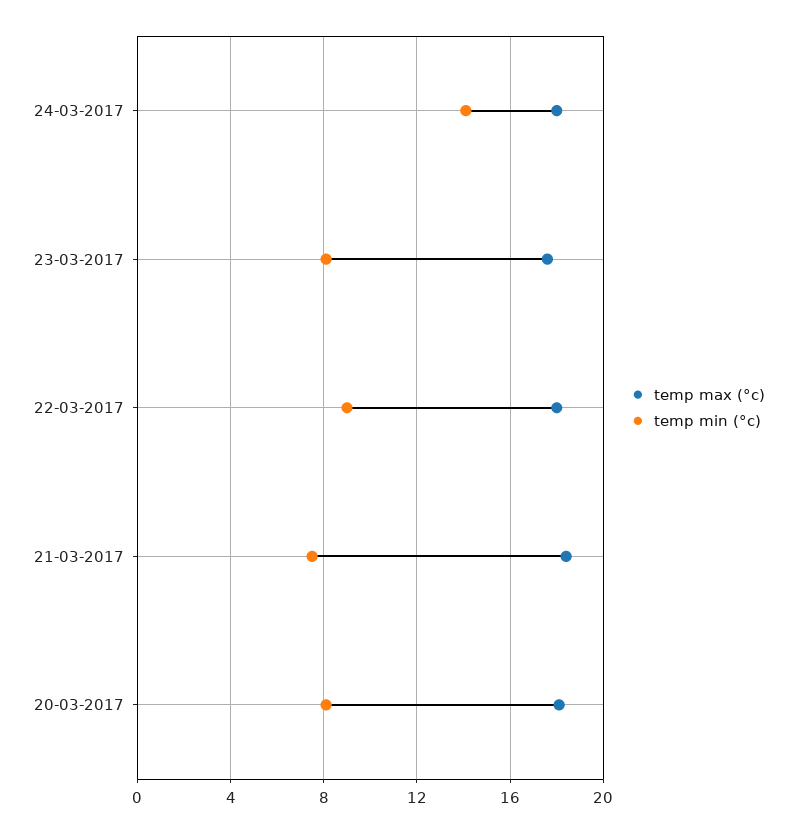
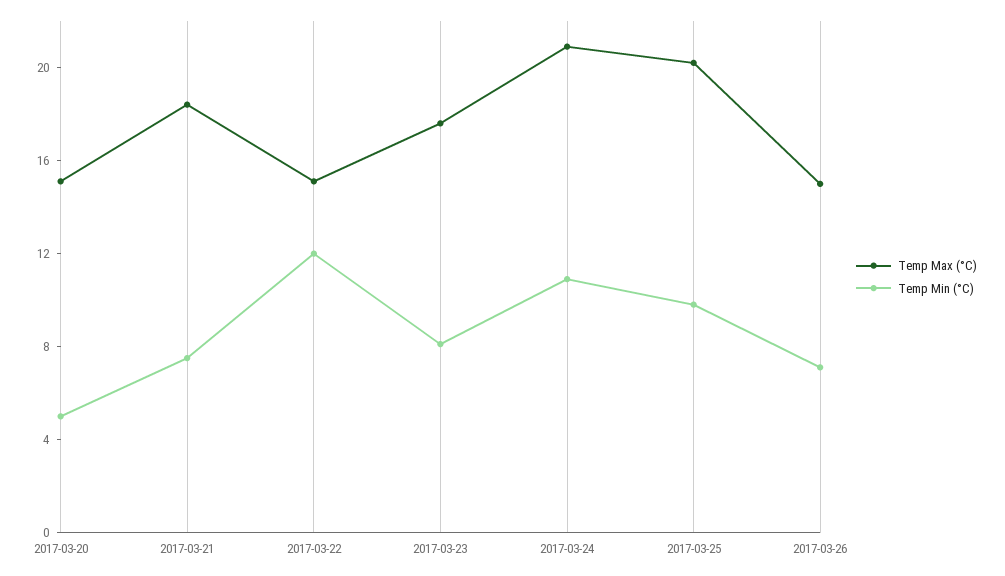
temp max (°c), 24-03-2017: 18 -> 21
temp min (°c), 24-03-2017: 14 -> 11
temp max (°c), 22-03-2017: 18 -> 15
temp min (°c), 22-03-2017: 9 -> 12
temp max (°c), 20-03-2017: 18 -> 15
temp min (°c), 20-03-2017: 8 -> 5
temp max (°c), 2017-03-25: none -> 20
temp min (°c), 2017-03-25: none -> 10
temp max (°c), 2017-03-26: none -> 15
temp min (°c), 2017-03-26: none -> 7

